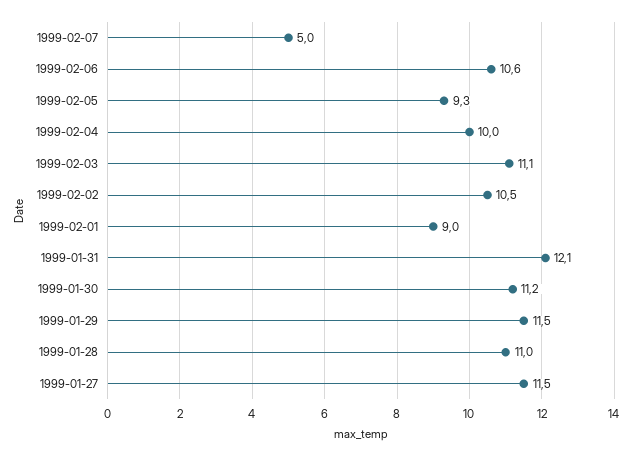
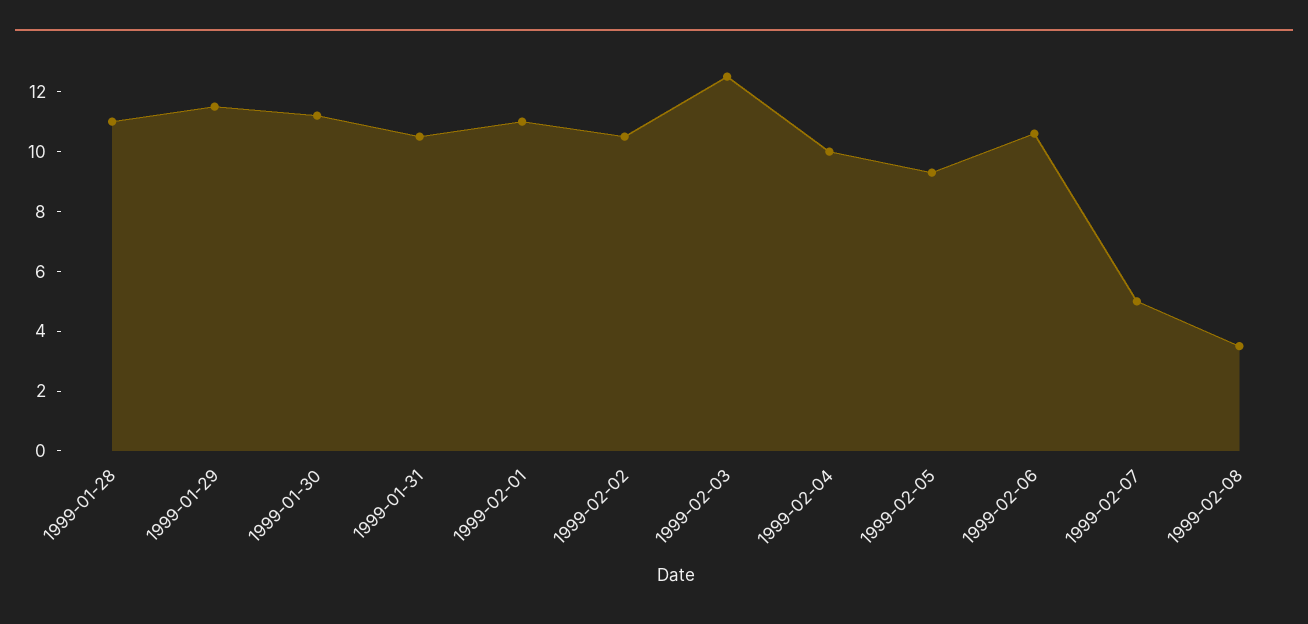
1999-02-03: 11.1 -> 12.5
1999-02-01: 9 -> 11
1999-01-31: 12.1 -> 10.5
1999-01-27: 11.5 -> none
1999-02-08: none -> 3.5

